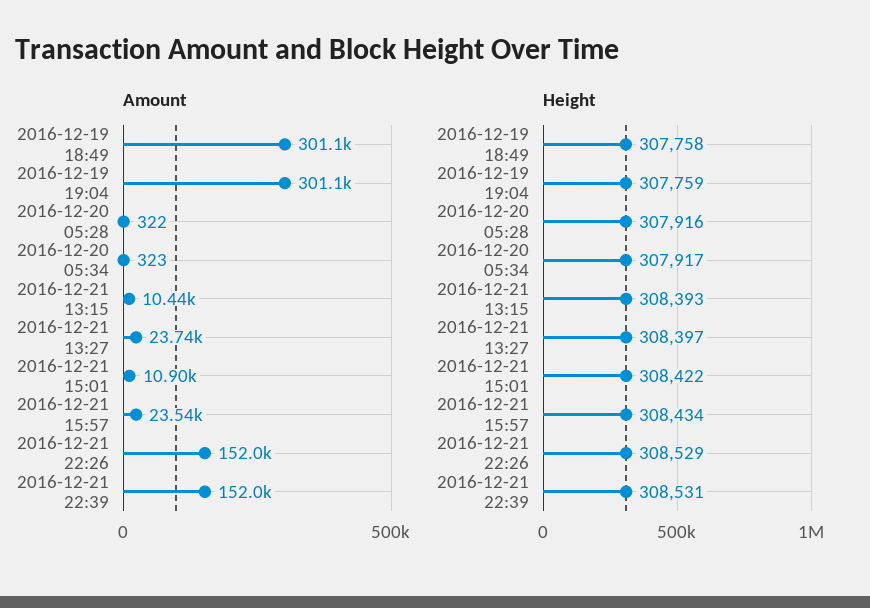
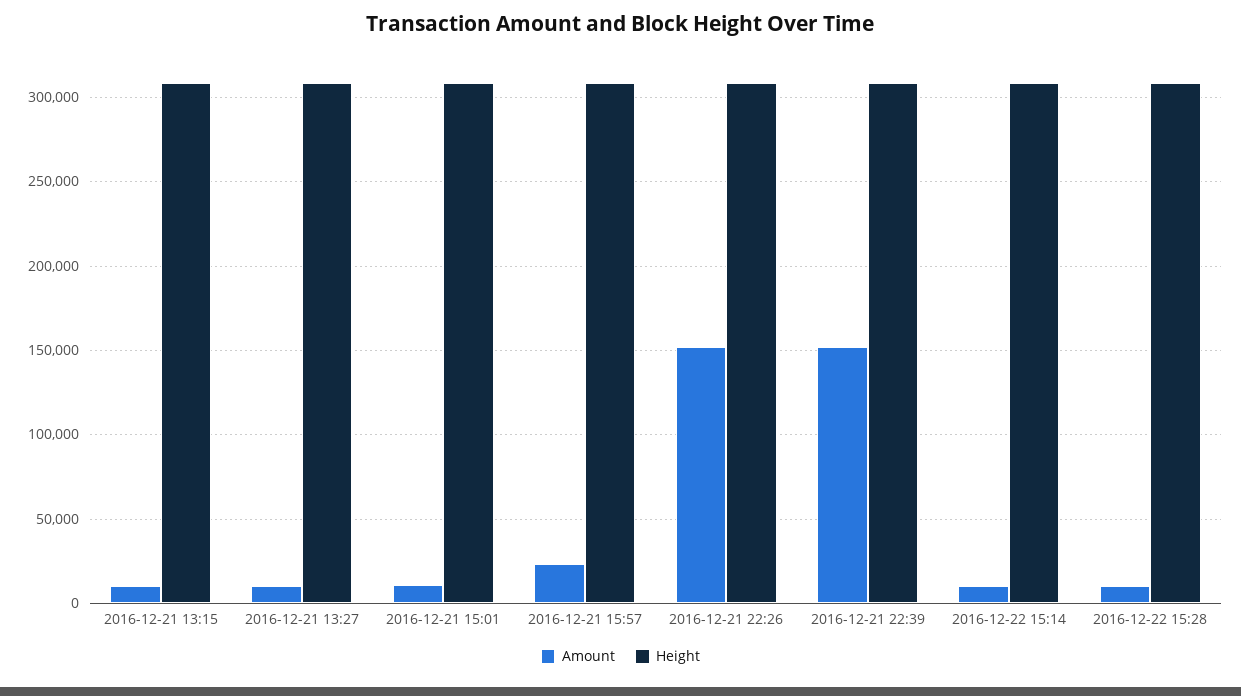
Amount, 2016-12-19 18:49: 301100 -> none
Amount, 2016-12-19 19:04: 301100 -> none
Amount, 2016-12-20 05:28: 322 -> none
Amount, 2016-12-20 05:34: 323 -> none
Amount, 2016-12-21 13:27: 23740 -> 10000
Height, 2016-12-19 18:49: 307758 -> none
Height, 2016-12-19 19:04: 307759 -> none
Height, 2016-12-20 05:28: 307916 -> none
Height, 2016-12-20 05:34: 307917 -> none
Amount, 2016-12-22 15:14: none -> 10000
Height, 2016-12-22 15:14: none -> 310000
Amount, 2016-12-22 15:28: none -> 10000
Height, 2016-12-22 15:28: none -> 310000

